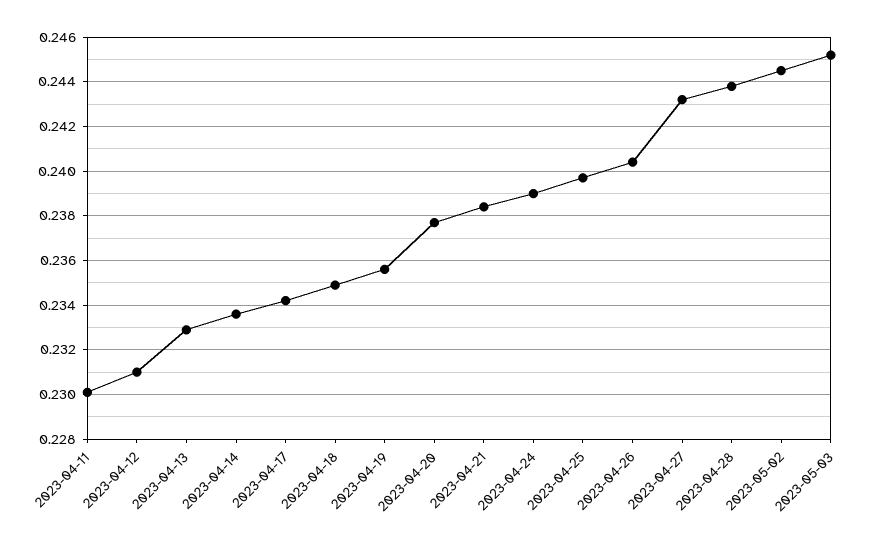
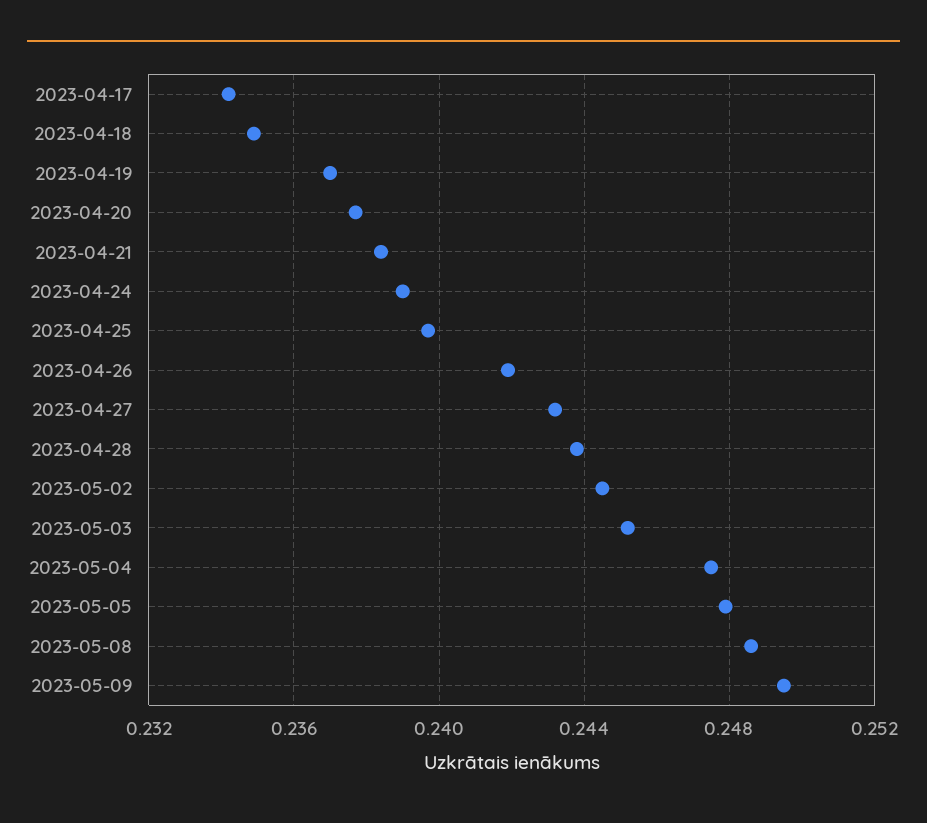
2023-04-11: 0.23 -> none
2023-04-12: 0.231 -> none
2023-04-13: 0.233 -> none
2023-04-14: 0.2335 -> none
2023-04-19: 0.2355 -> 0.237
2023-04-26: 0.2405 -> 0.242
2023-05-04: none -> 0.2475
2023-05-05: none -> 0.248
2023-05-08: none -> 0.2485
2023-05-09: none -> 0.2495

